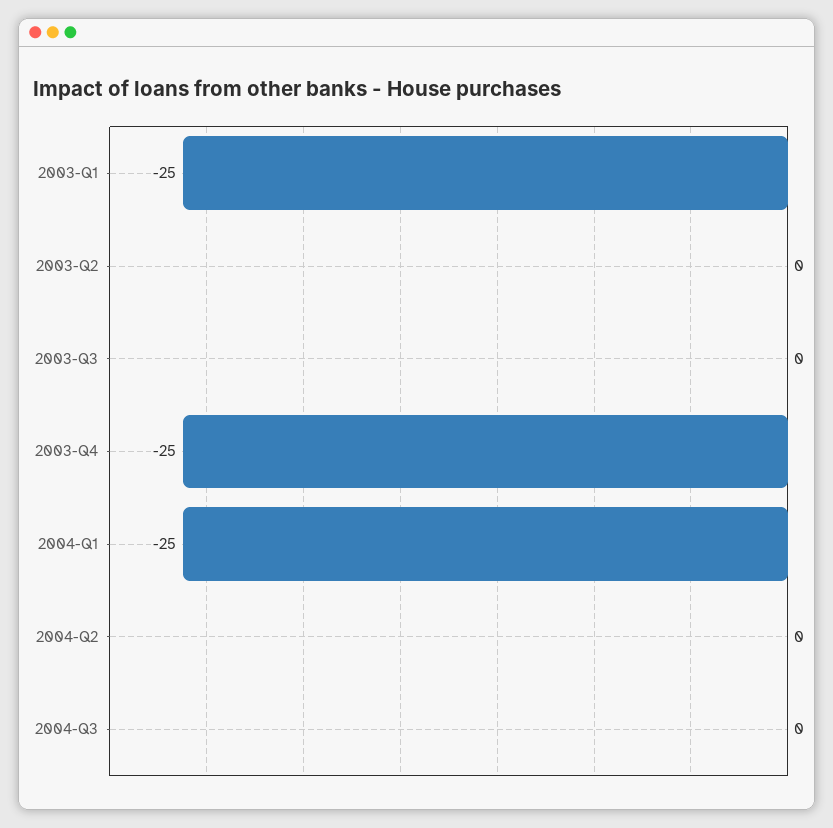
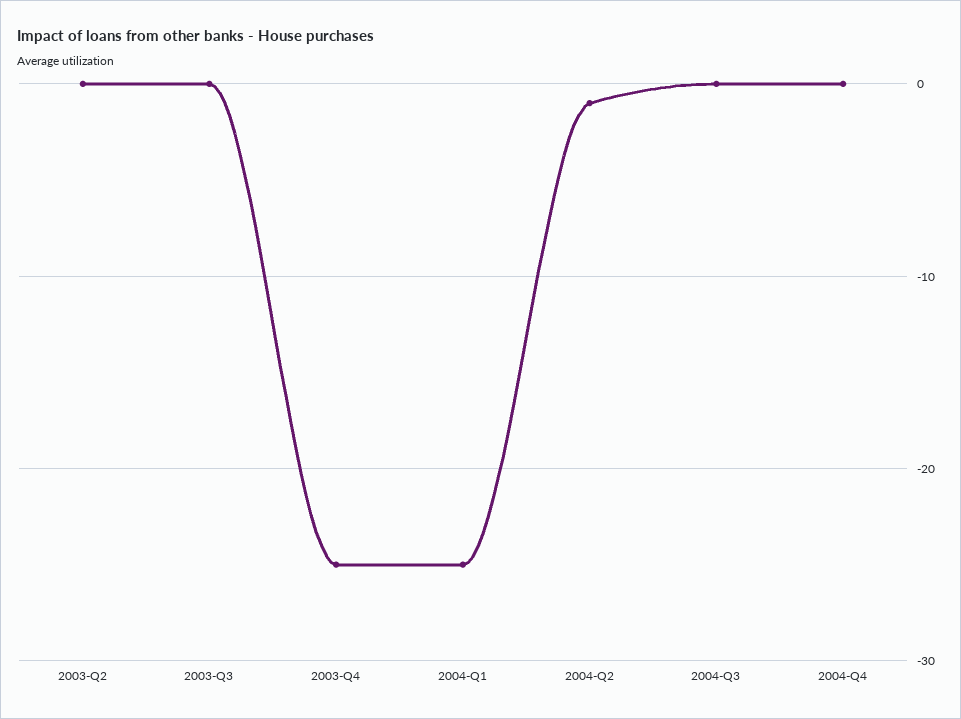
2003-Q1: -25 -> none
2004-Q2: 0 -> -1
2004-Q4: none -> 0

